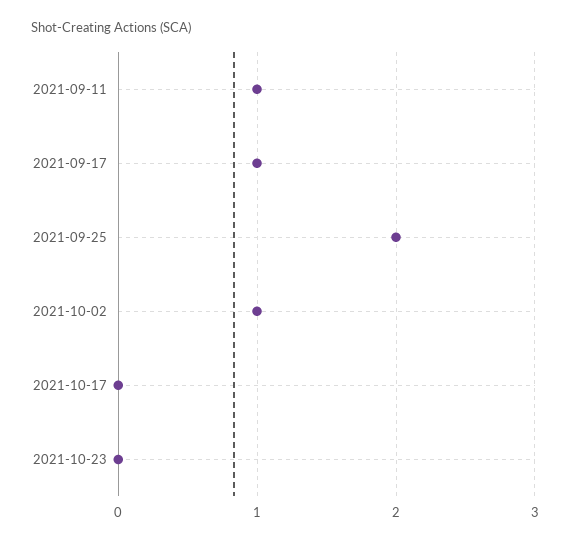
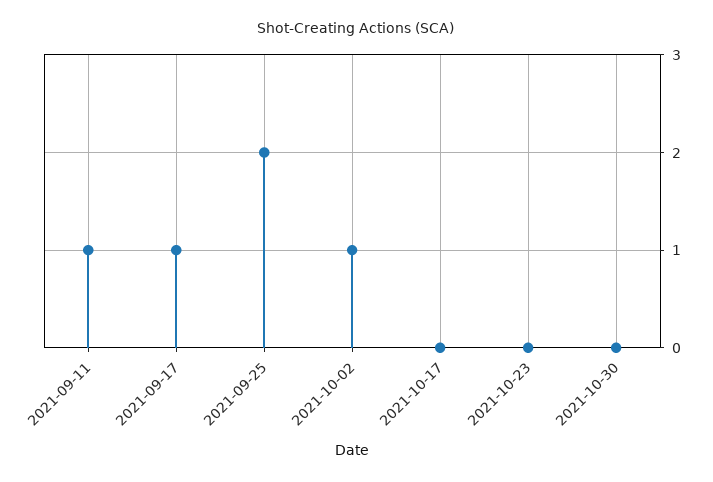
2021-10-30: none -> 0

